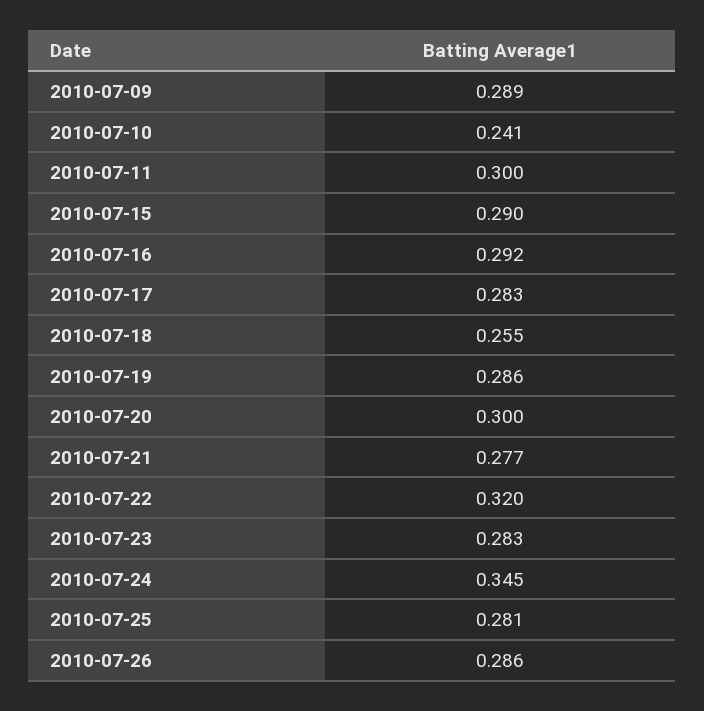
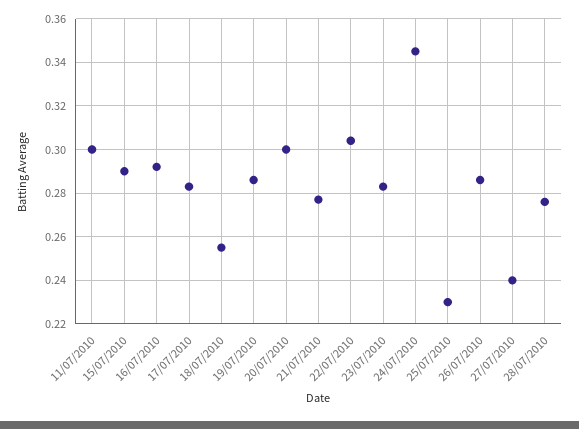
2010-07-09: 0.289 -> none
2010-07-10: 0.241 -> none
2010-07-22: 0.32 -> 0.305
2010-07-25: 0.281 -> 0.23
27/07/2010: none -> 0.24
28/07/2010: none -> 0.275

